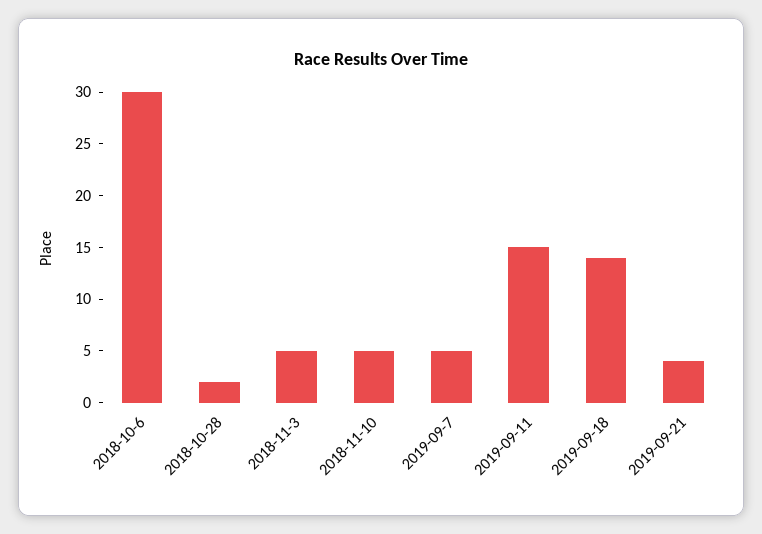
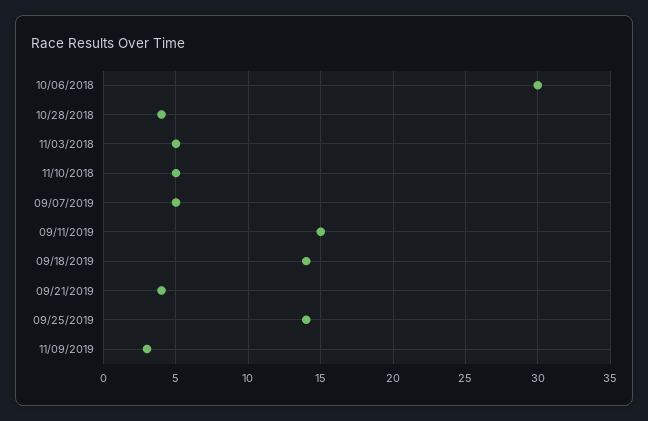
2018-10-28: 2 -> 4
09/25/2019: none -> 14
11/09/2019: none -> 3

